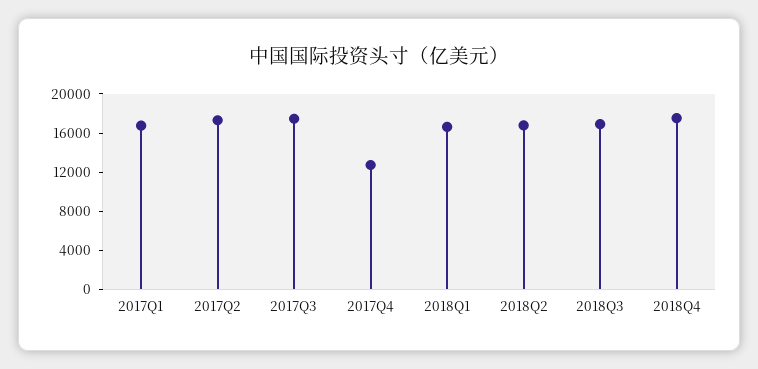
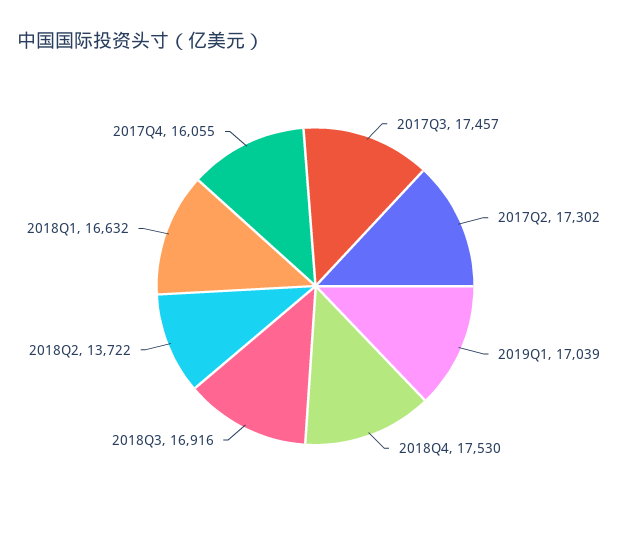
2017Q1: 17000 -> none
2017Q4: 13000 -> 16055
2018Q2: 17000 -> 13722
2019Q1: none -> 17039

